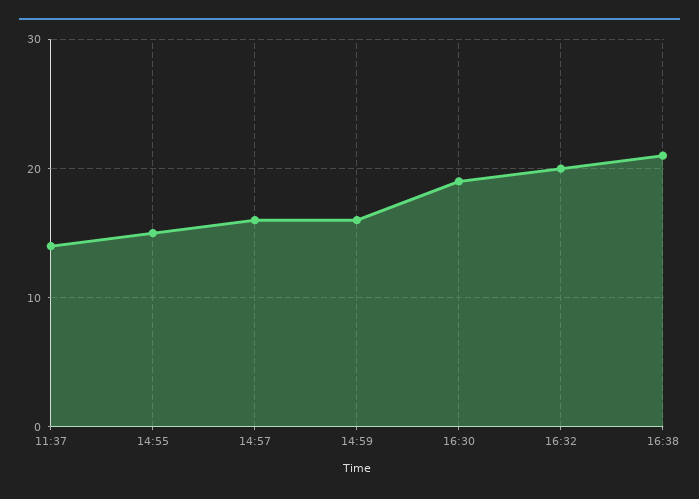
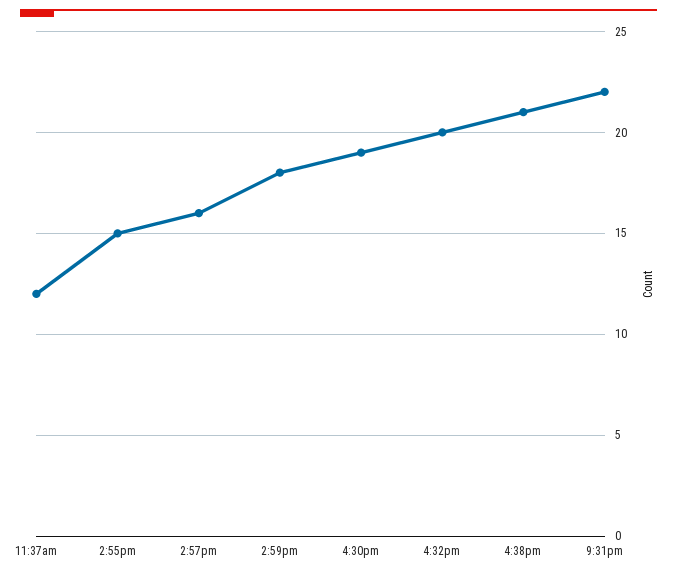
11:37: 14 -> 12
14:59: 16 -> 18
9:31pm: none -> 22

